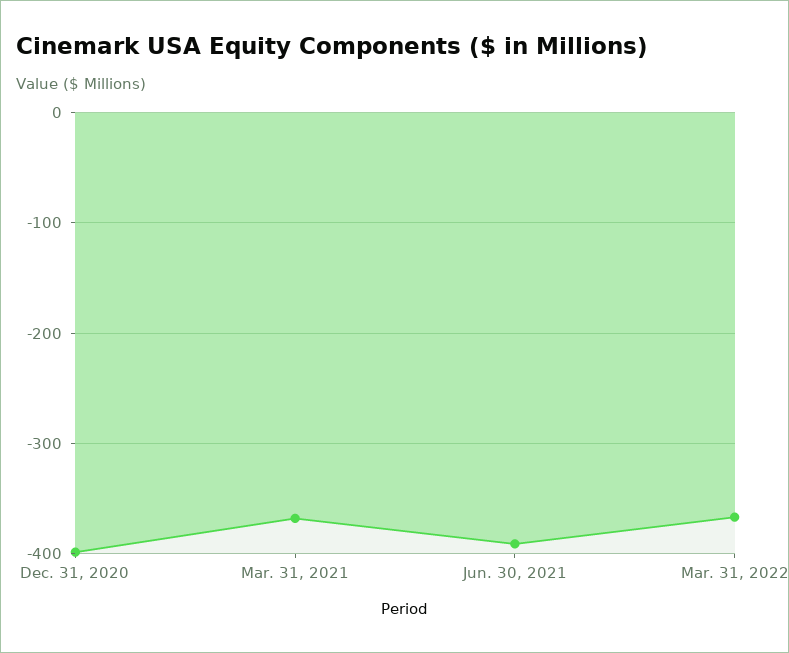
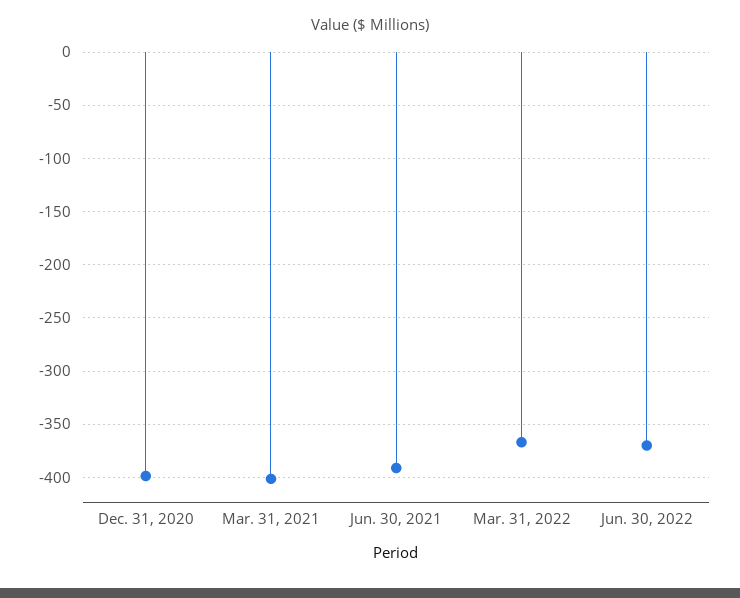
Mar. 31, 2021: -370 -> -400
Jun. 30, 2022: none -> -370

